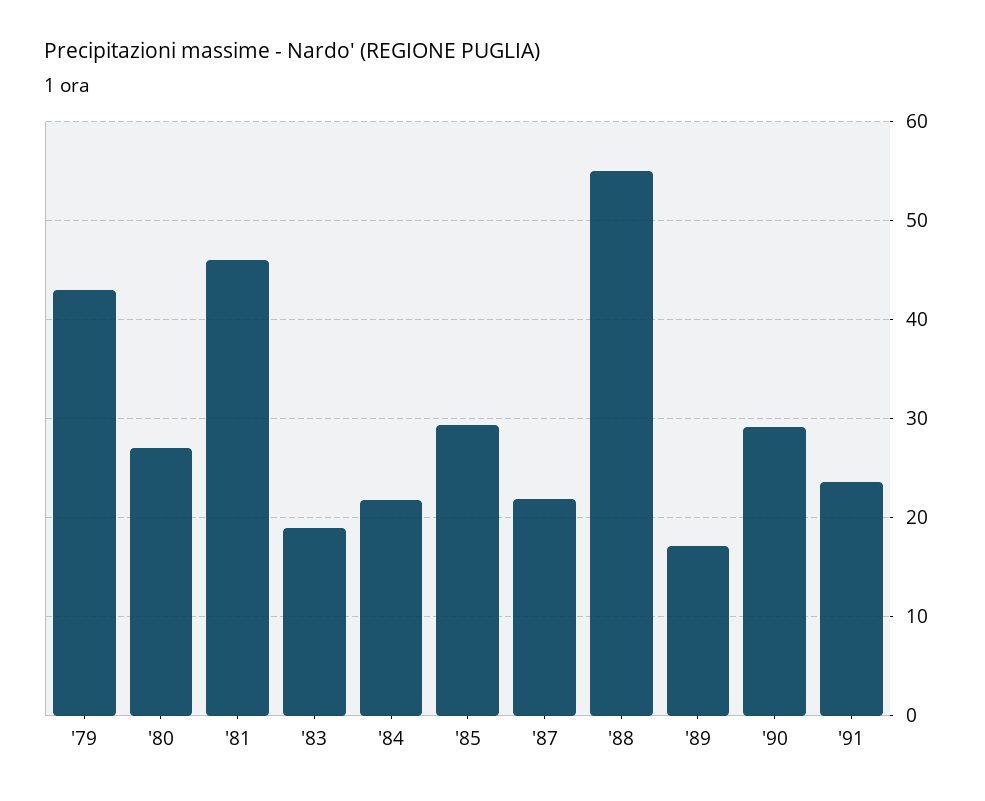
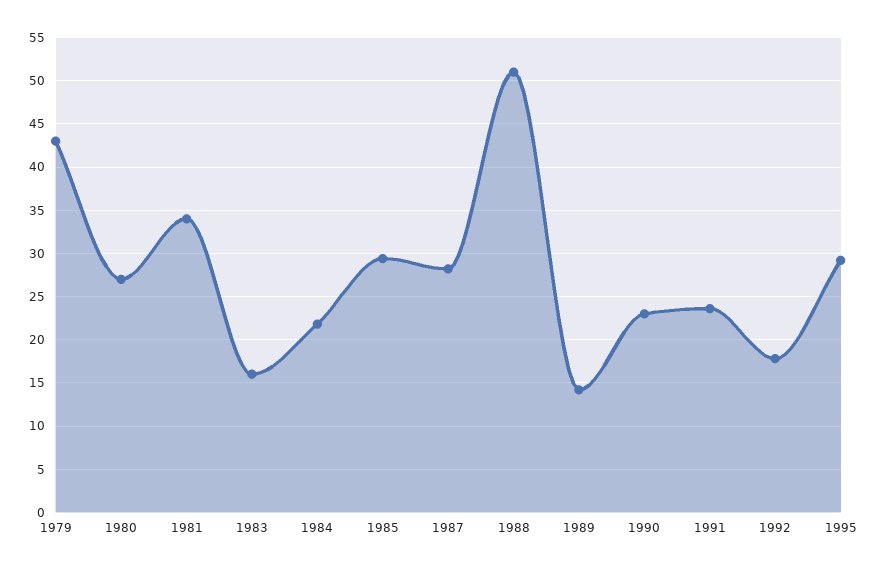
'81: 46 -> 34
'83: 19 -> 16
'87: 22 -> 28
'88: 55 -> 51
'89: 17 -> 14
'90: 29 -> 23
1992: none -> 18
1995: none -> 29

